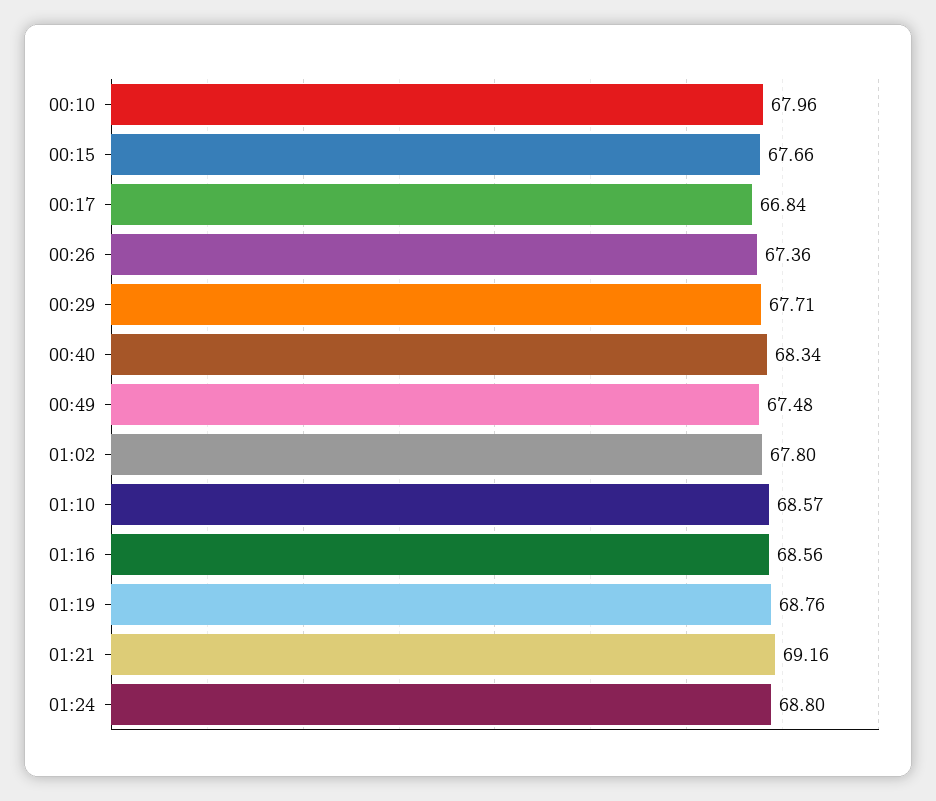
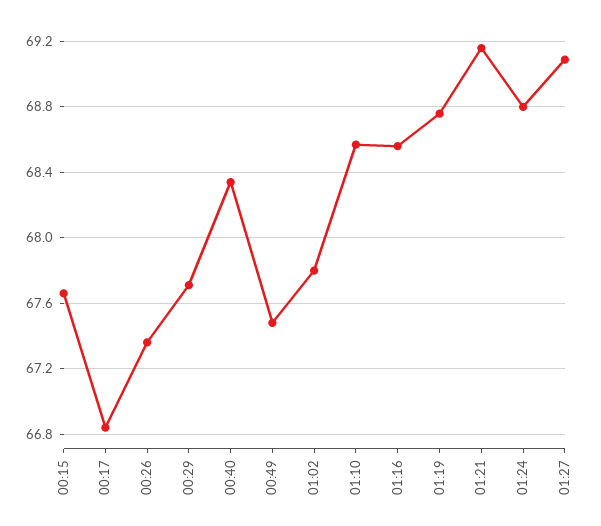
00:10: 67.96 -> none
01:27: none -> 69.1

